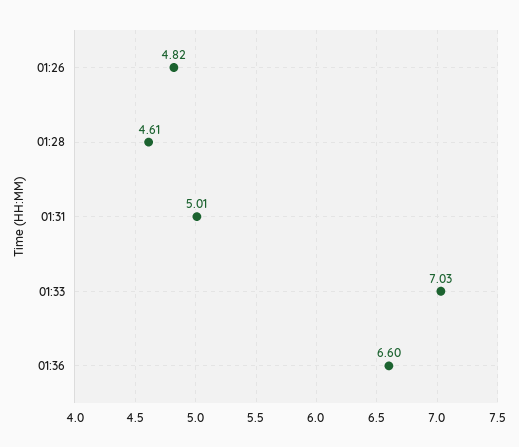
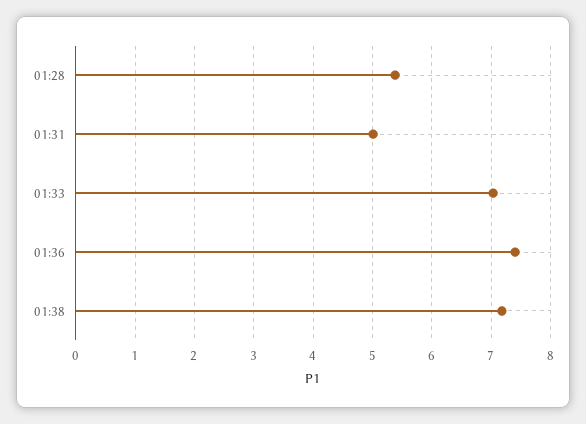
01:26: 4.82 -> none
01:28: 4.61 -> 5.4
01:36: 6.6 -> 7.4
01:38: none -> 7.2

